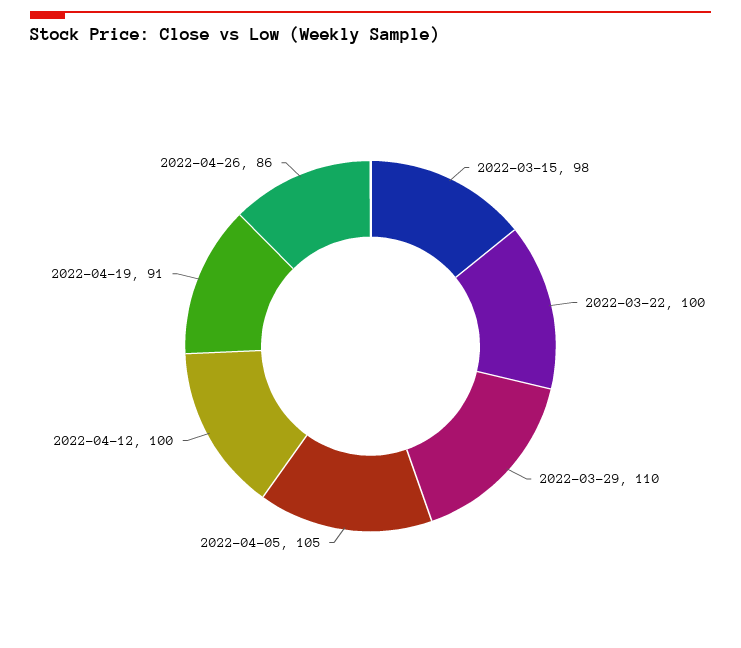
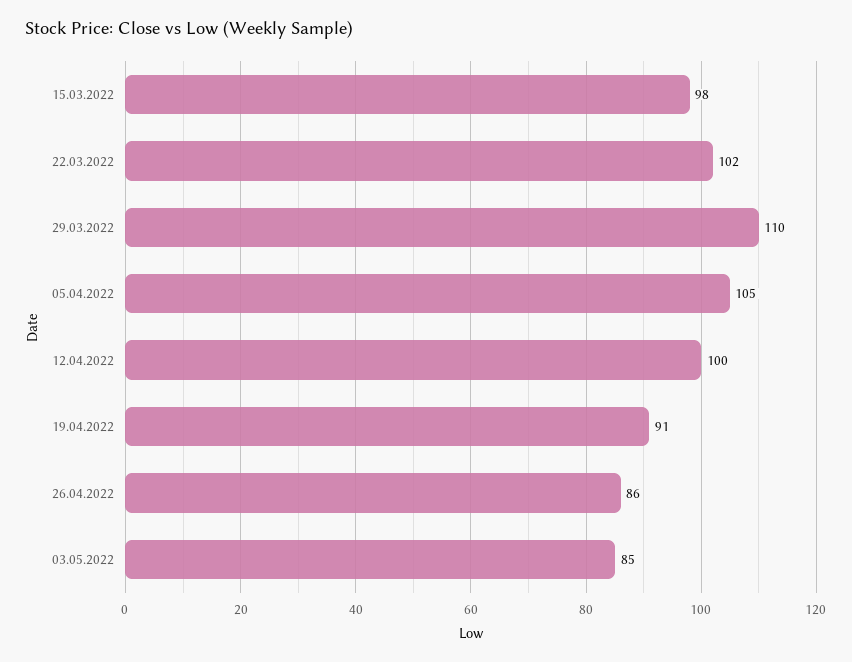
2022-03-22: 100 -> 102
03.05.2022: none -> 85

